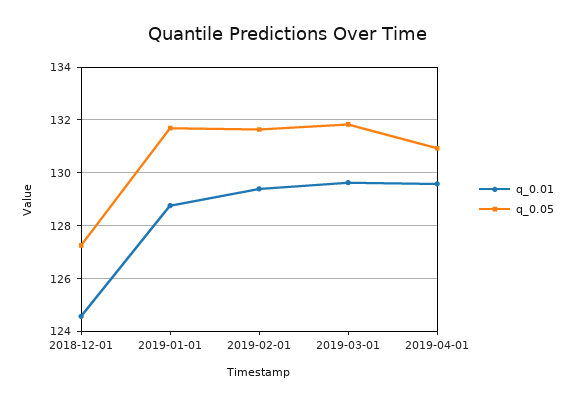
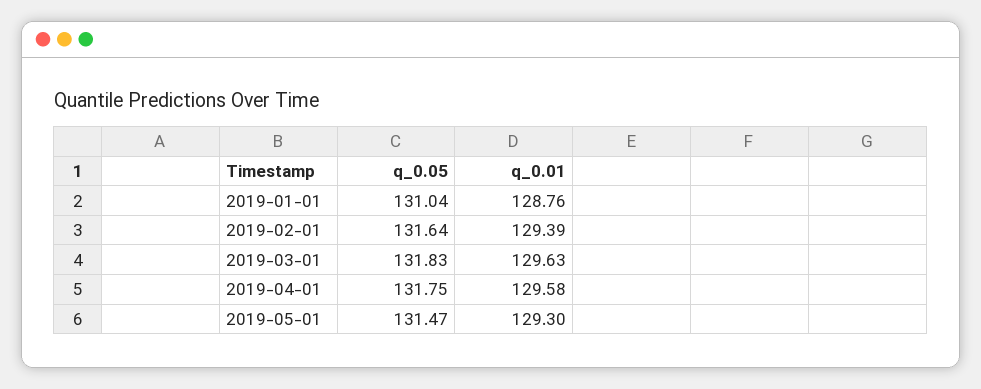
q_0.01, 2018-12-01: 124.5 -> none
q_0.05, 2018-12-01: 127.25 -> none
q_0.05, 2019-01-01: 131.75 -> 131.04
q_0.05, 2019-04-01: 131 -> 131.75
q_0.05, 2019-05-01: none -> 131.47
q_0.01, 2019-05-01: none -> 129.3

